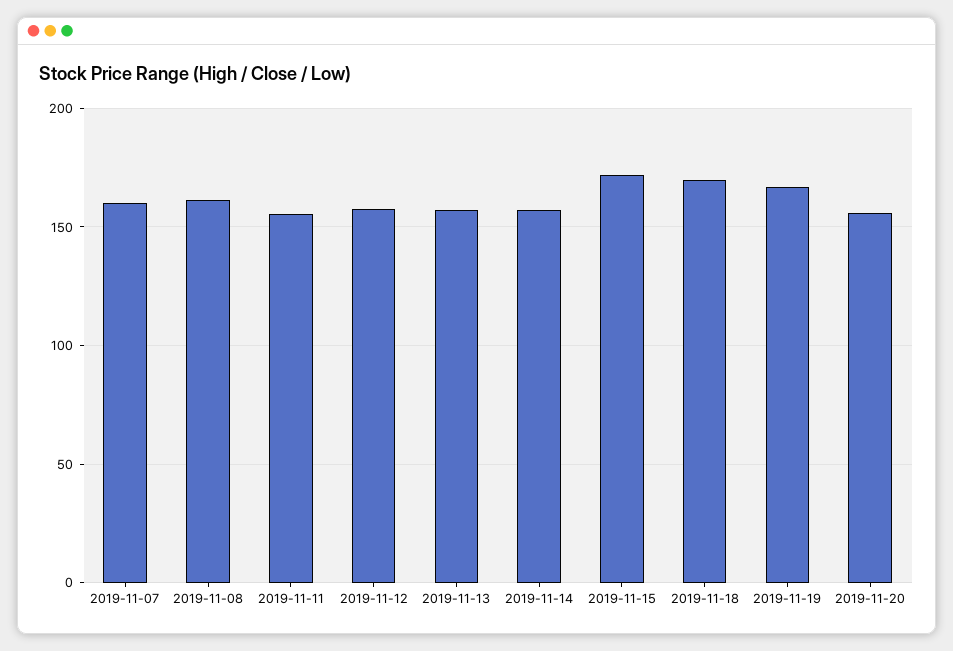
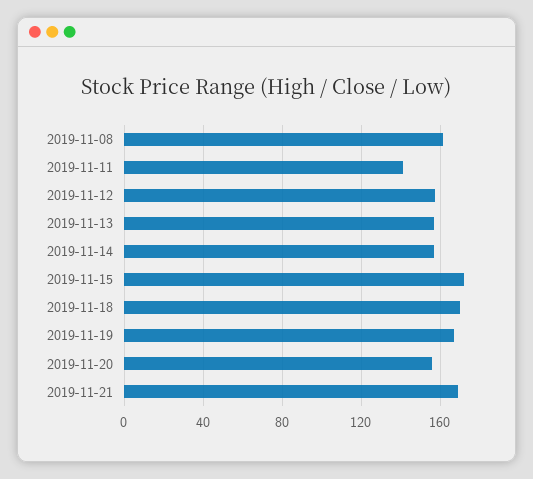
2019-11-07: 160 -> none
2019-11-11: 155 -> 140
2019-11-21: none -> 170

